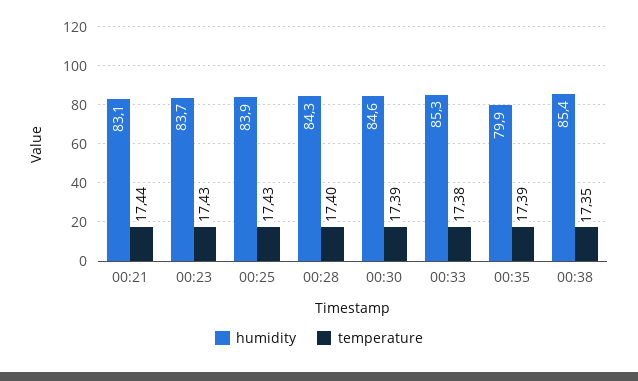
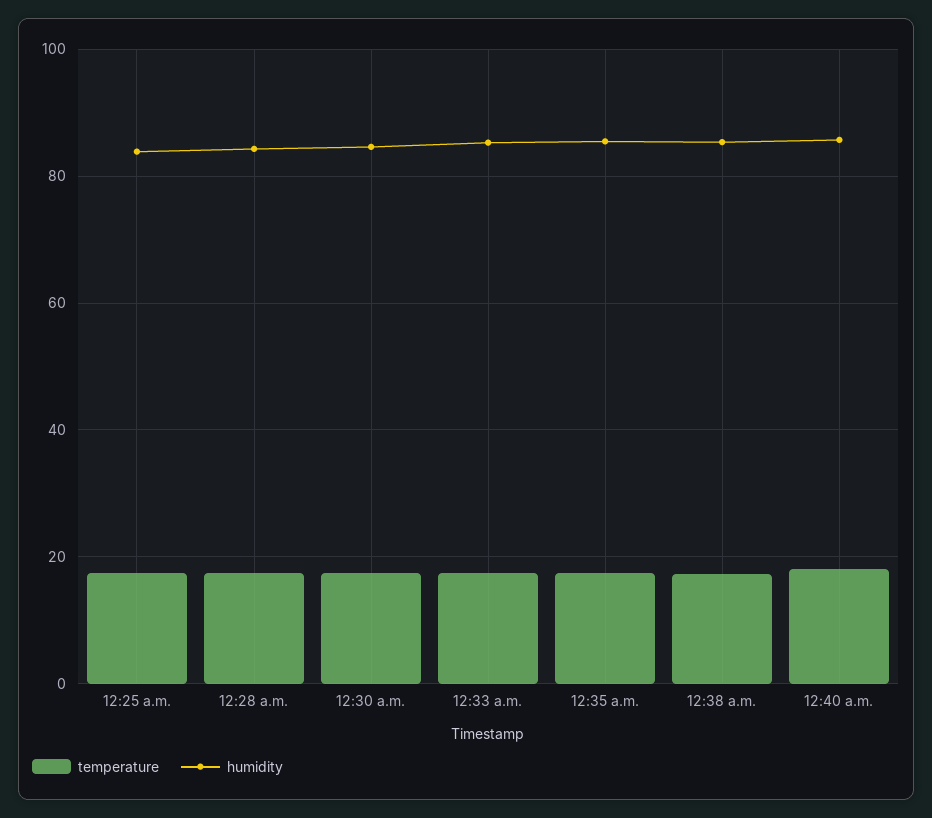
humidity, 00:21: 83.1 -> none
temperature, 00:21: 17.44 -> none
humidity, 00:23: 83.7 -> none
temperature, 00:23: 17.43 -> none
humidity, 00:35: 79.9 -> 86
temperature, 12:40 a.m.: none -> 18
humidity, 12:40 a.m.: none -> 86

